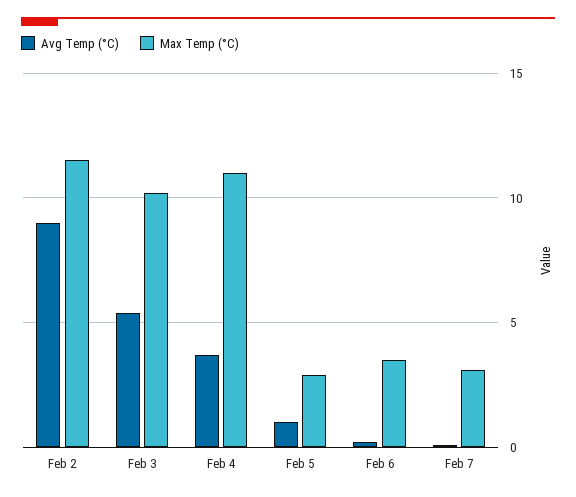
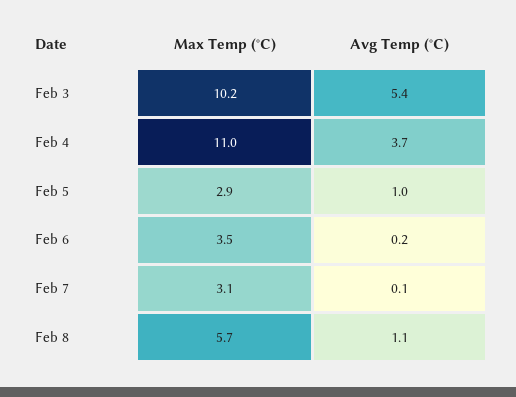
Avg Temp (°C), Feb 2: 9 -> none
Max Temp (°C), Feb 2: 11.5 -> none
Max Temp (°C), Feb 8: none -> 5.7
Avg Temp (°C), Feb 8: none -> 1.1

